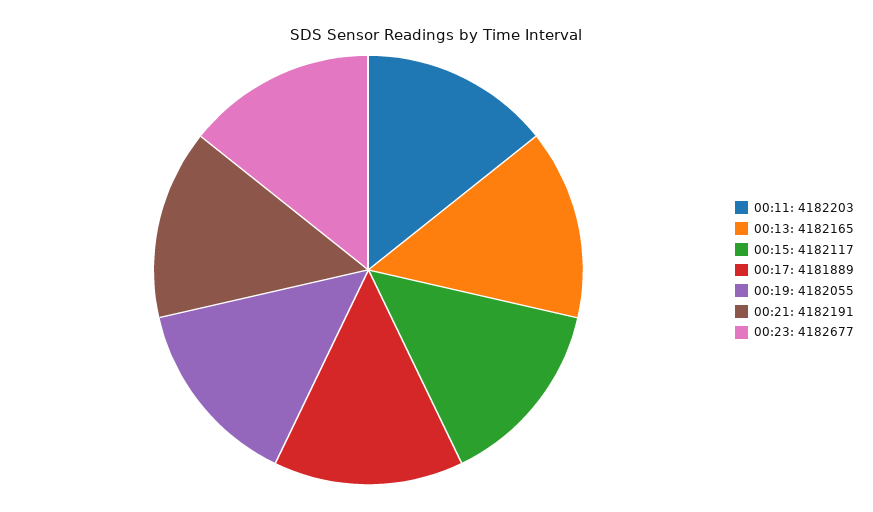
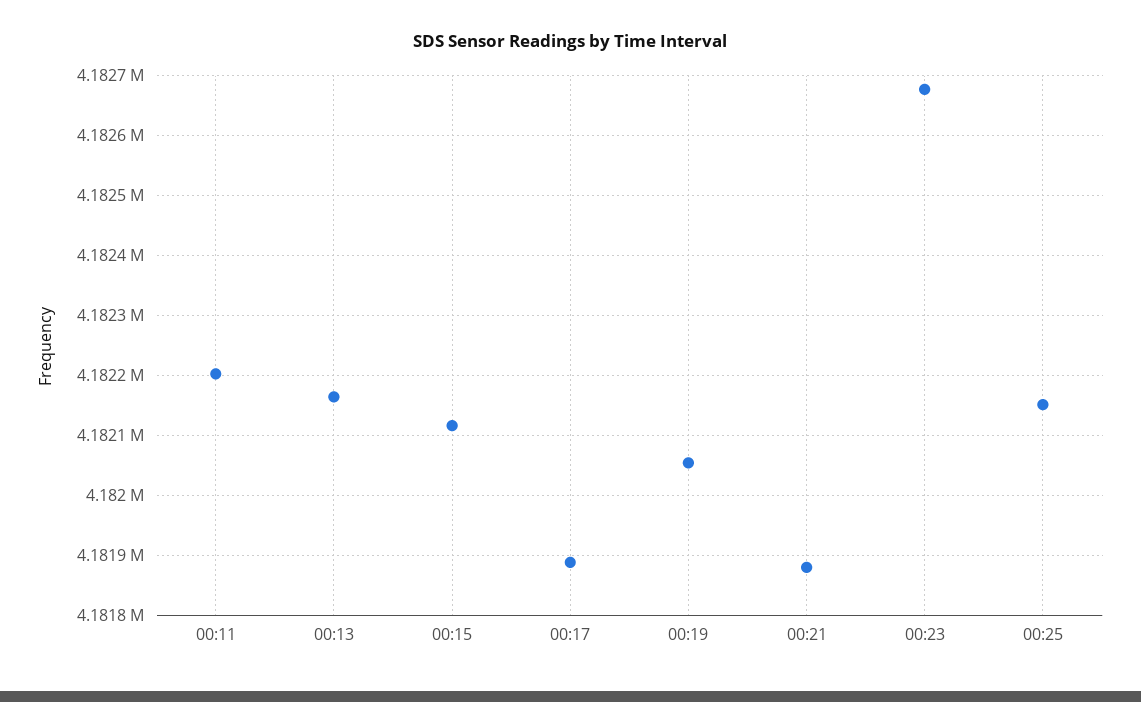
00:21: 4182191 -> 4181880
00:25: none -> 4182150

